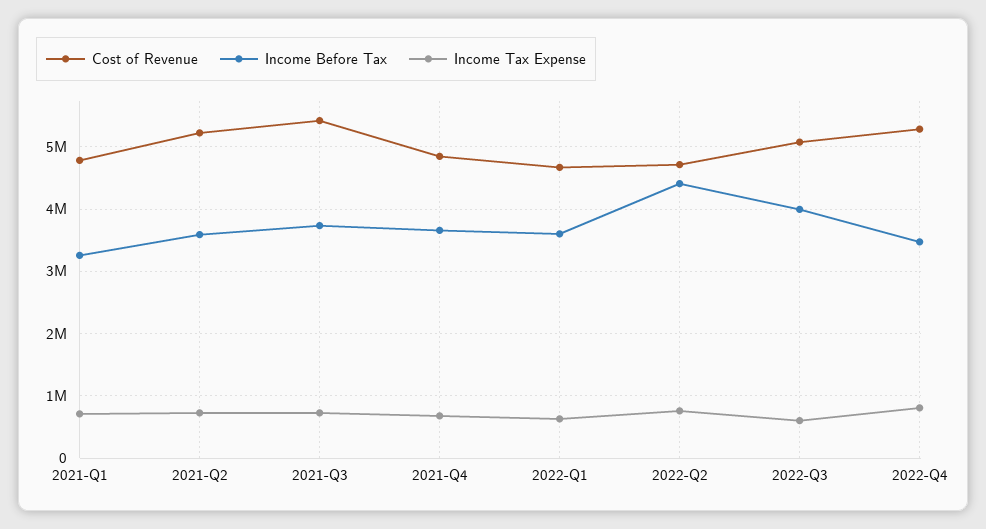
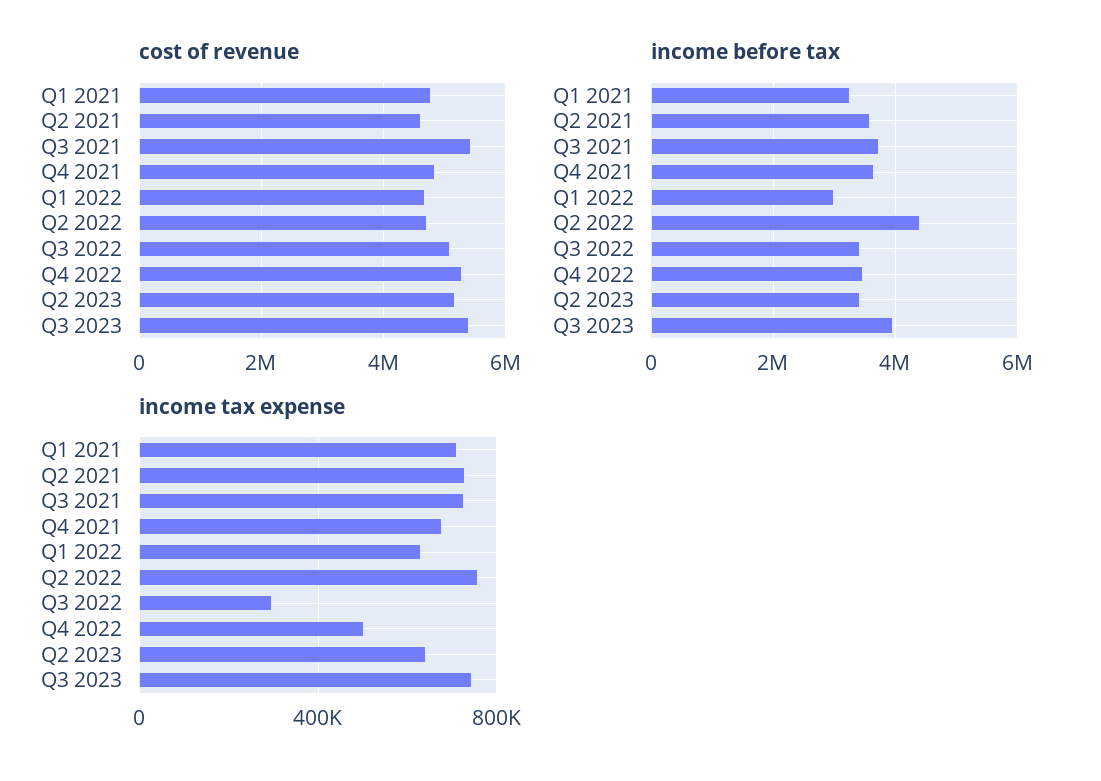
Cost of Revenue, 2021-Q2: 5200000 -> 4600000
Income Before Tax, 2022-Q1: 3600000 -> 3000000
Income Before Tax, 2022-Q3: 4000000 -> 3400000
Income Tax Expense, 2022-Q3: 600000 -> 300000
Income Tax Expense, 2022-Q4: 800000 -> 500000
Cost of Revenue, Q2 2023: none -> 5200000
Cost of Revenue, Q3 2023: none -> 5400000
Income Before Tax, Q2 2023: none -> 3400000
Income Before Tax, Q3 2023: none -> 4000000
Income Tax Expense, Q2 2023: none -> 650000
Income Tax Expense, Q3 2023: none -> 750000

